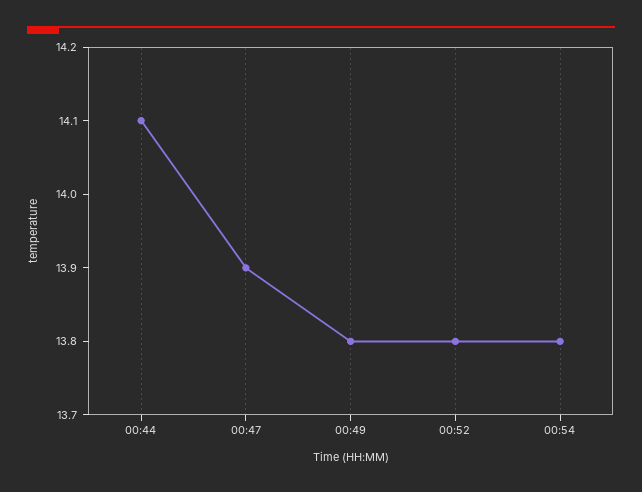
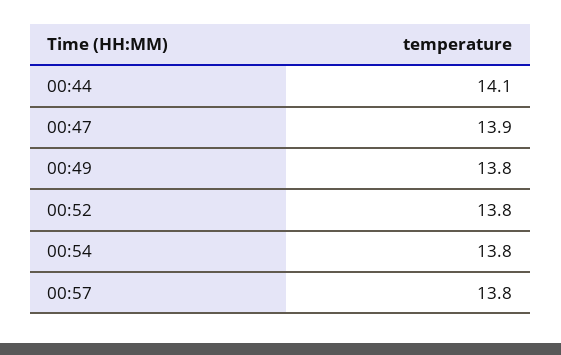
00:57: none -> 13.8

